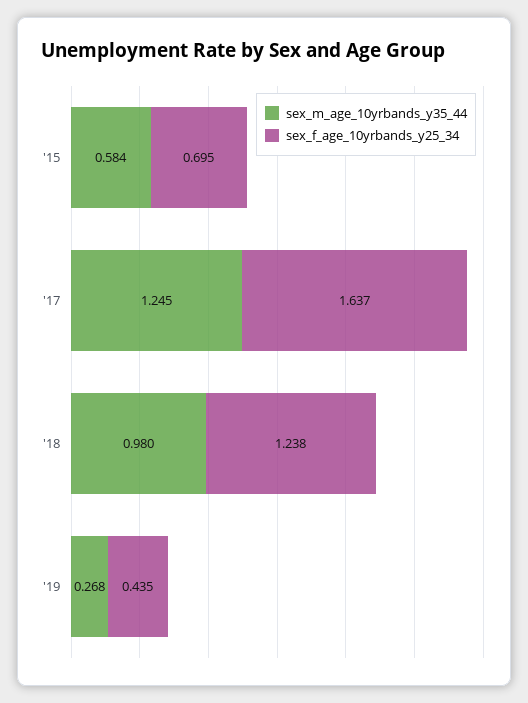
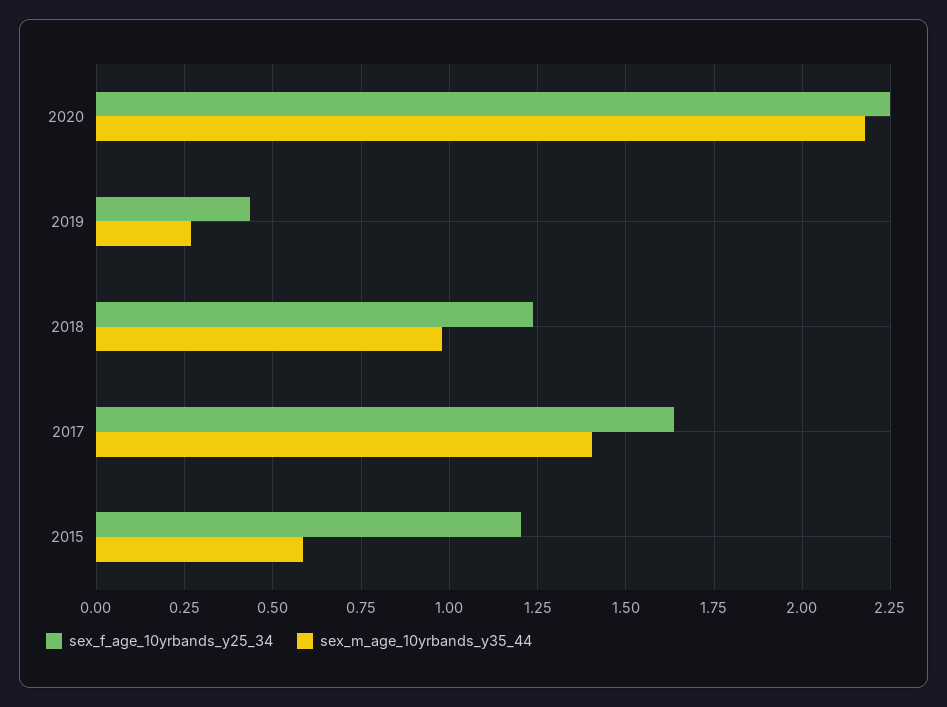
sex_f_age_10yrbands_y25_34, '15: 0.695 -> 1.2
sex_m_age_10yrbands_y35_44, '17: 1.245 -> 1.4
sex_f_age_10yrbands_y25_34, 2020: none -> 2.25
sex_m_age_10yrbands_y35_44, 2020: none -> 2.175

